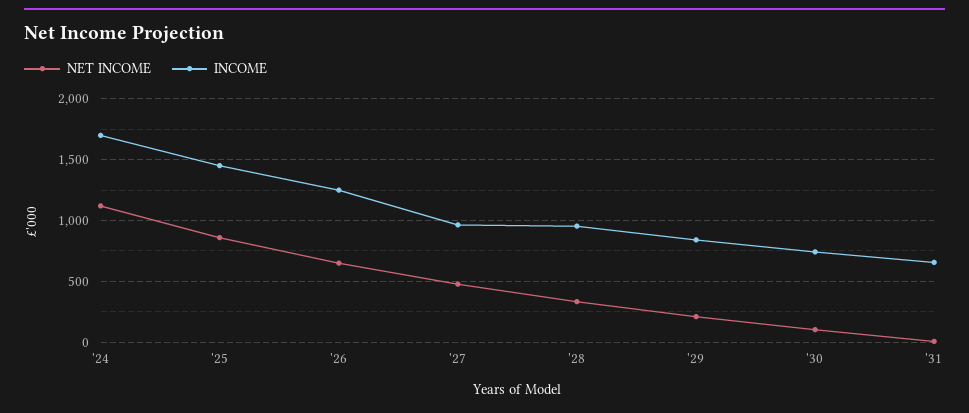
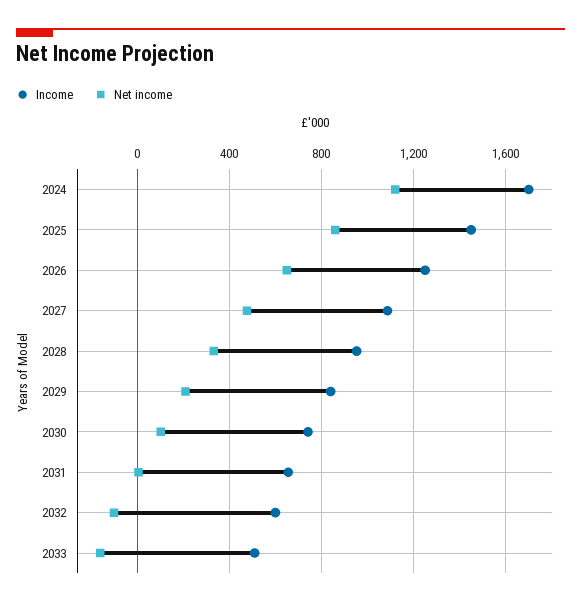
INCOME, '27: 950 -> 1100
INCOME, 2032: none -> 600
NET INCOME, 2032: none -> -100
INCOME, 2033: none -> 500
NET INCOME, 2033: none -> -150

